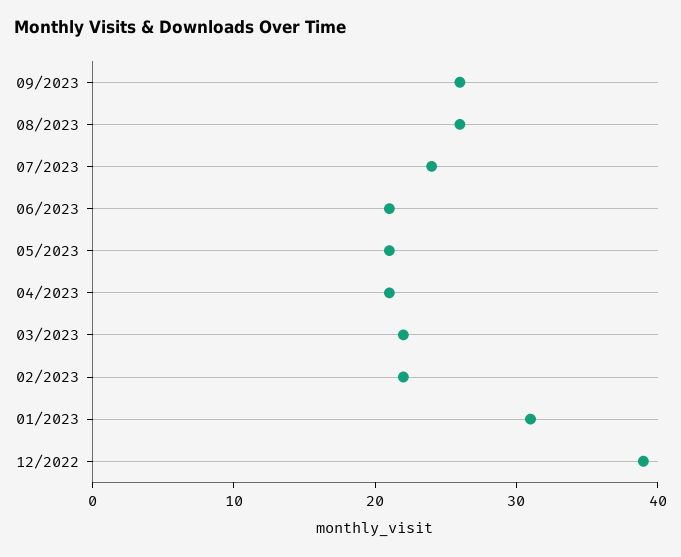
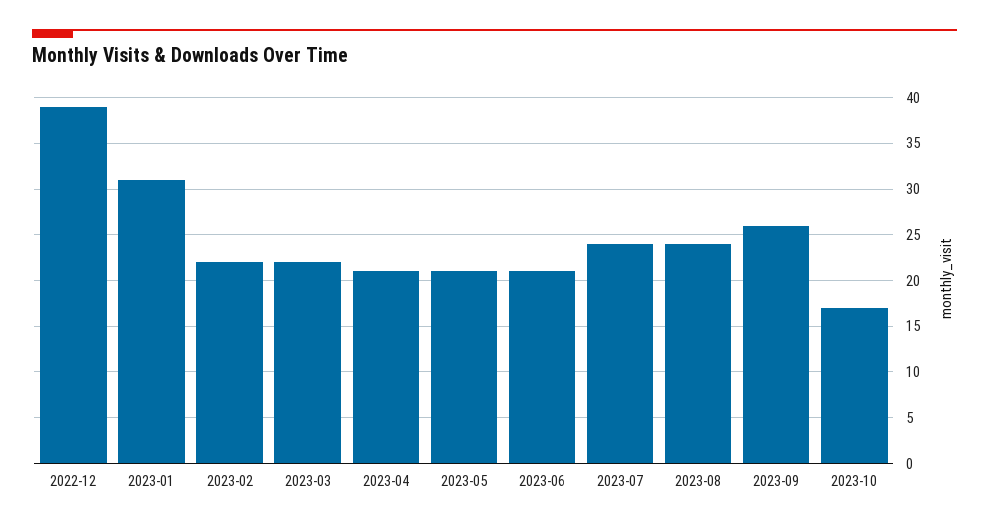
08/2023: 26 -> 24
2023-10: none -> 17

